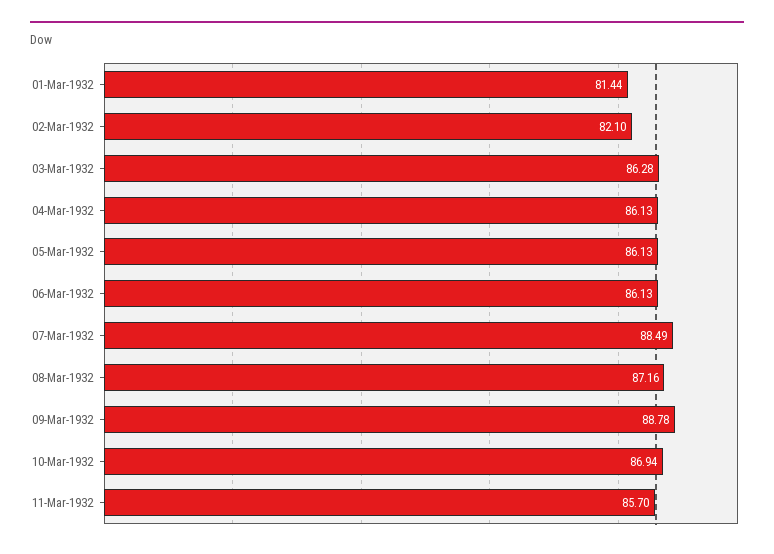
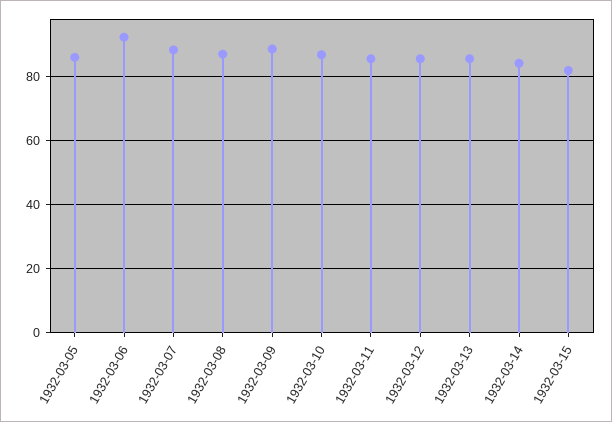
01-Mar-1932: 81.44 -> none
02-Mar-1932: 82.1 -> none
03-Mar-1932: 86.28 -> none
04-Mar-1932: 86.13 -> none
06-Mar-1932: 86.13 -> 92
1932-03-12: none -> 86
1932-03-13: none -> 86
1932-03-14: none -> 84
1932-03-15: none -> 82

